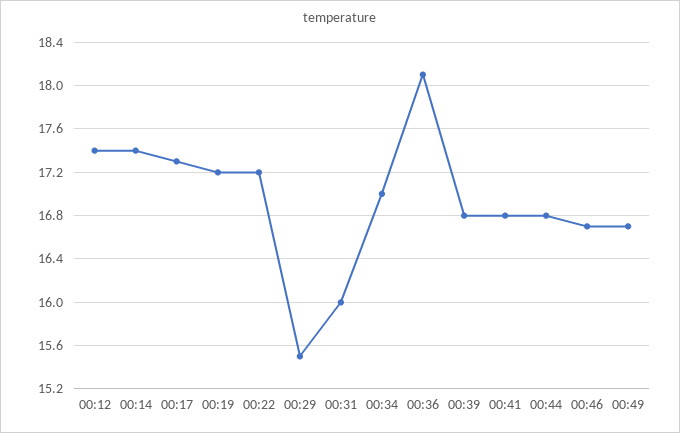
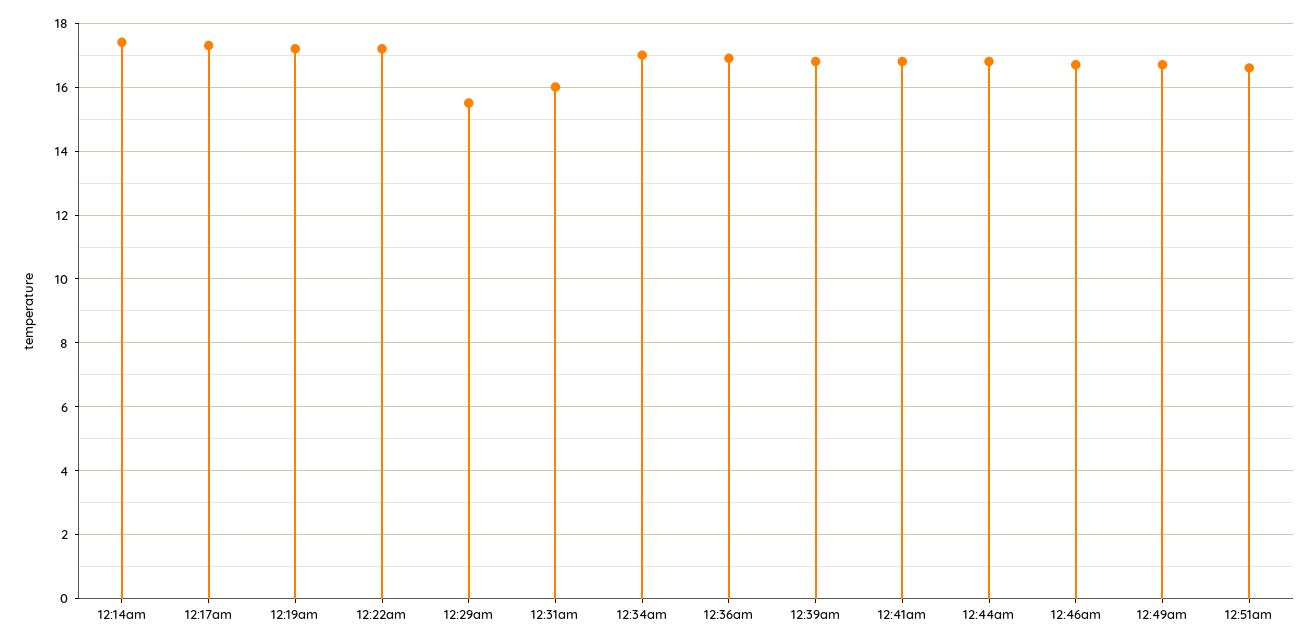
00:12: 17.4 -> none
00:36: 18.1 -> 17
12:51am: none -> 16.5

